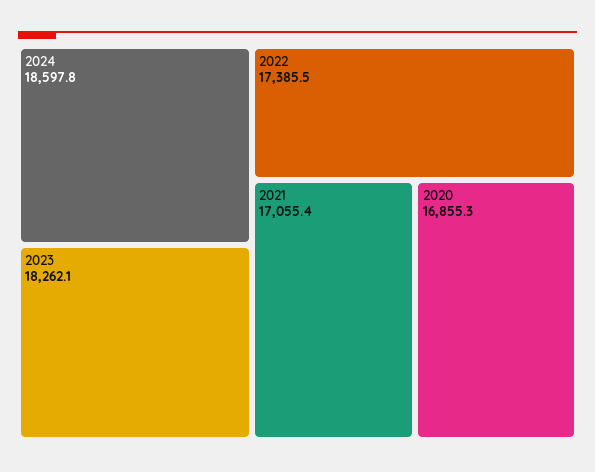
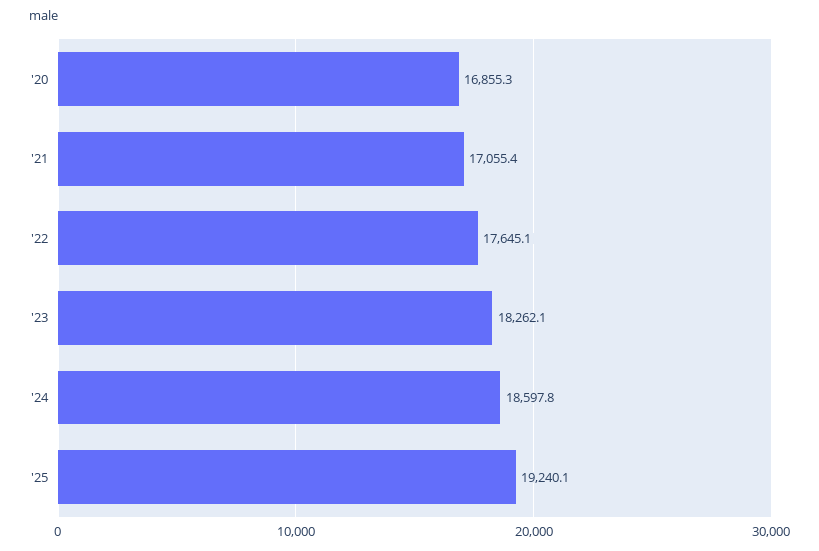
2022: 17385.5 -> 17645.1
'25: none -> 19240.1

